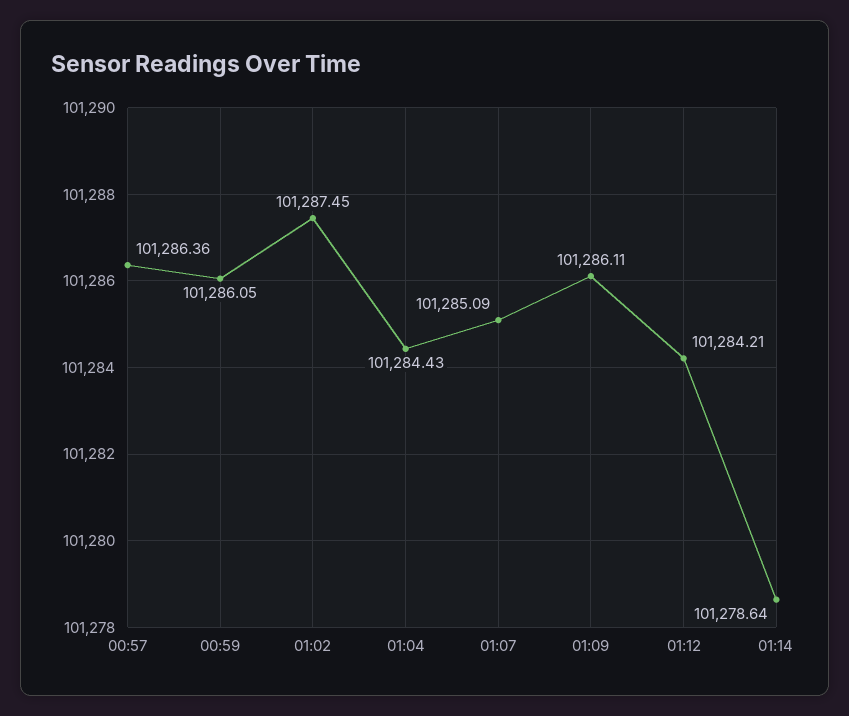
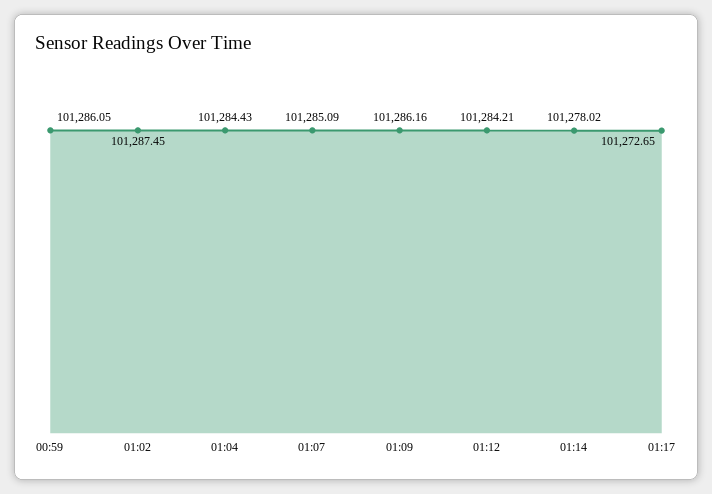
00:57: 101286.36 -> none
01:09: 101286.11 -> 101286.16
01:14: 101278.64 -> 101278.02
01:17: none -> 101272.65

